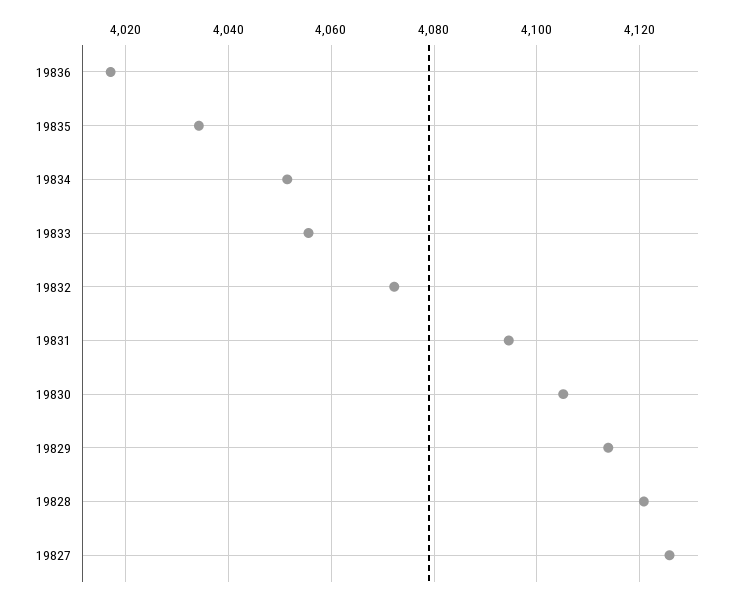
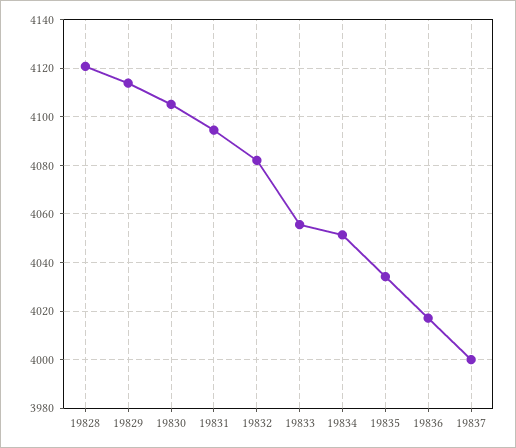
19832: 4072 -> 4082.5
19827: 4126 -> none
19837: none -> 4000

